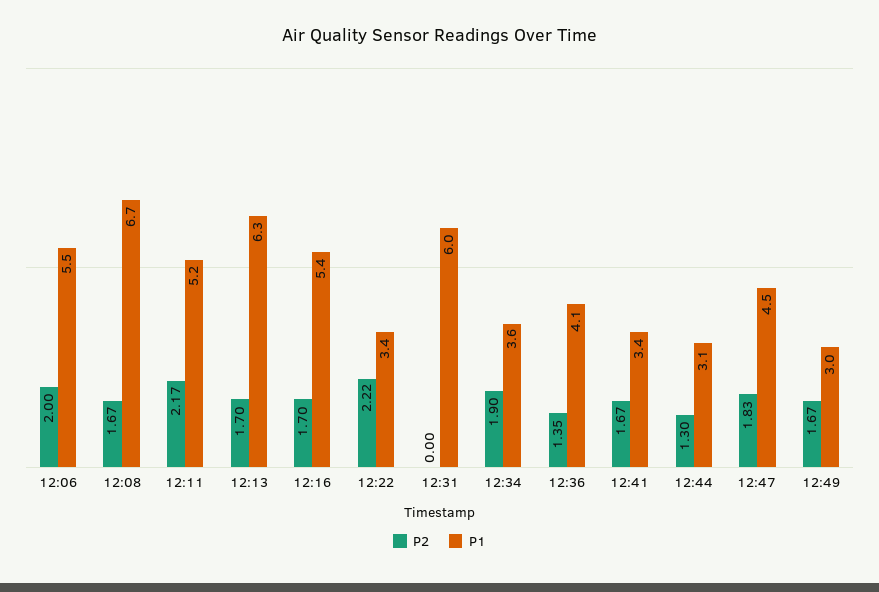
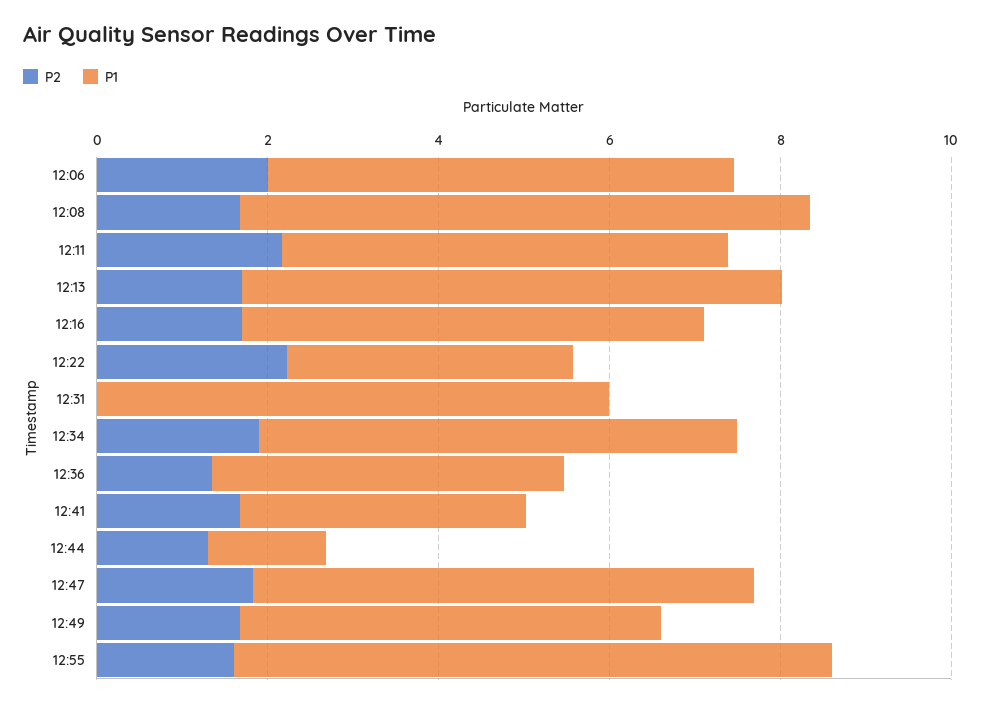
P1, 12:34: 3.6 -> 5.5
P1, 12:44: 3.1 -> 1.5
P1, 12:47: 4.5 -> 6
P1, 12:49: 3 -> 5
P2, 12:55: none -> 1.5
P1, 12:55: none -> 7

